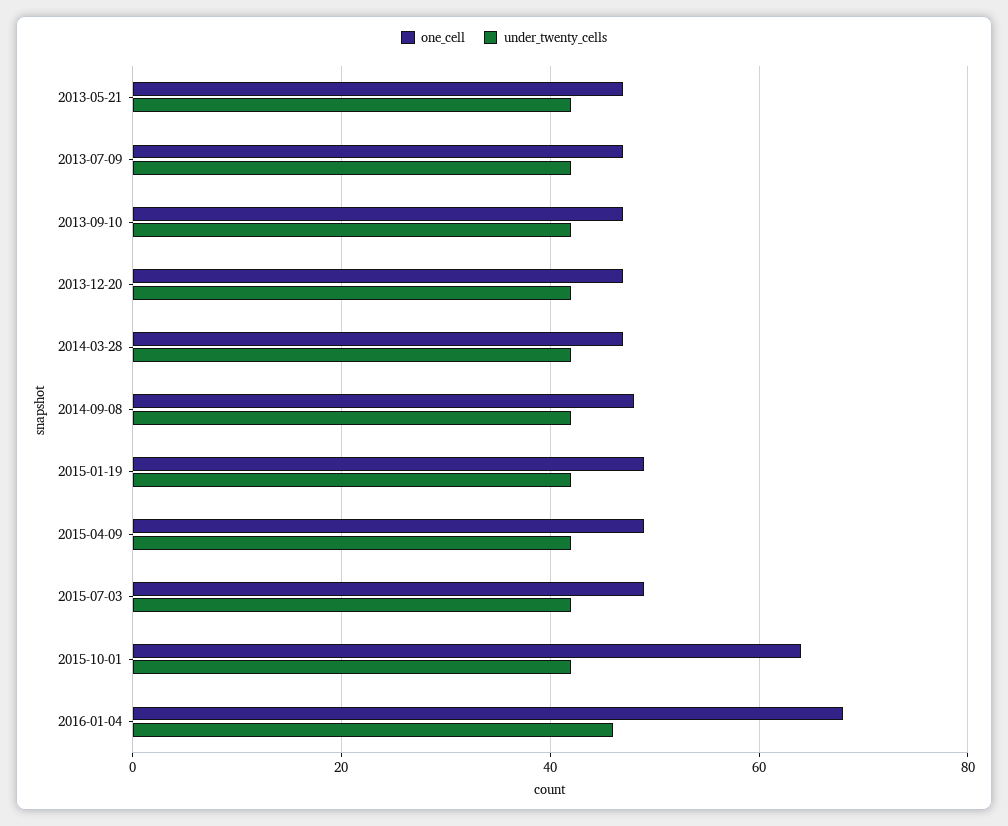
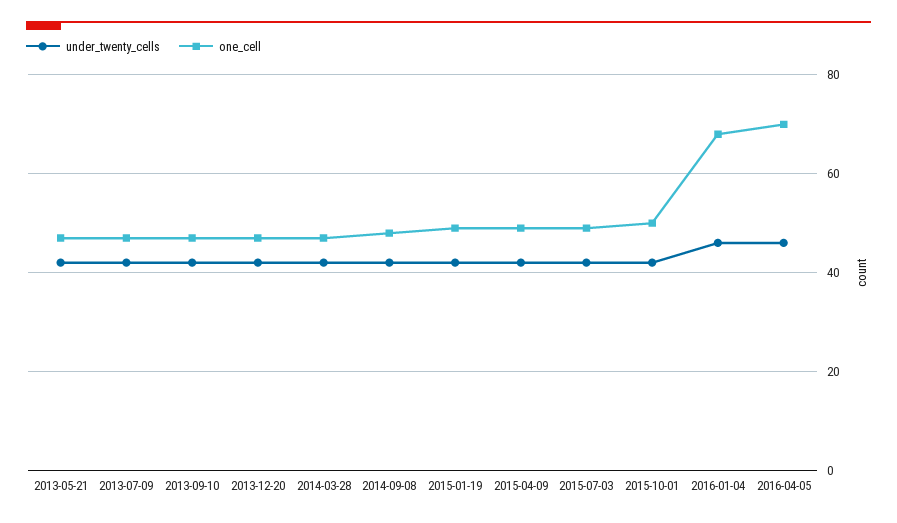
one_cell, 2015-10-01: 65 -> 50
under_twenty_cells, 2016-04-05: none -> 45
one_cell, 2016-04-05: none -> 70

